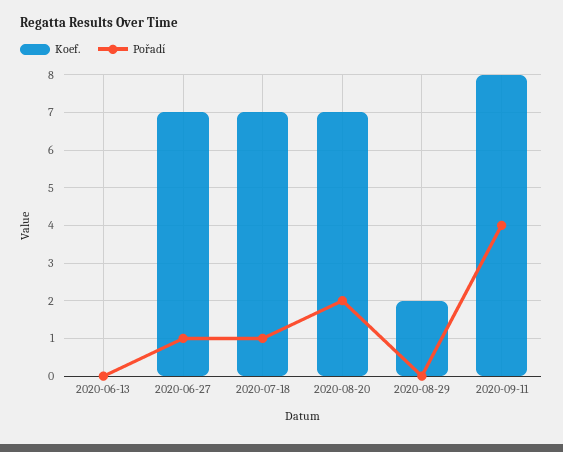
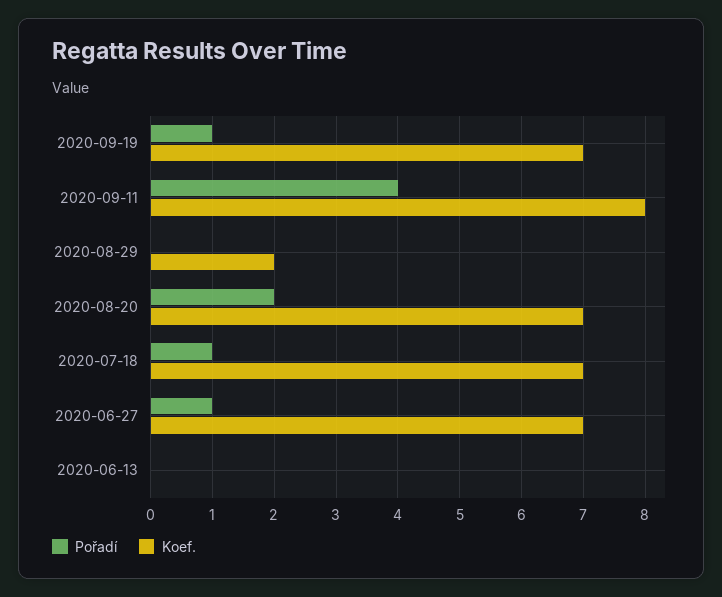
Pořadí, 2020-09-19: none -> 1
Koef., 2020-09-19: none -> 7

